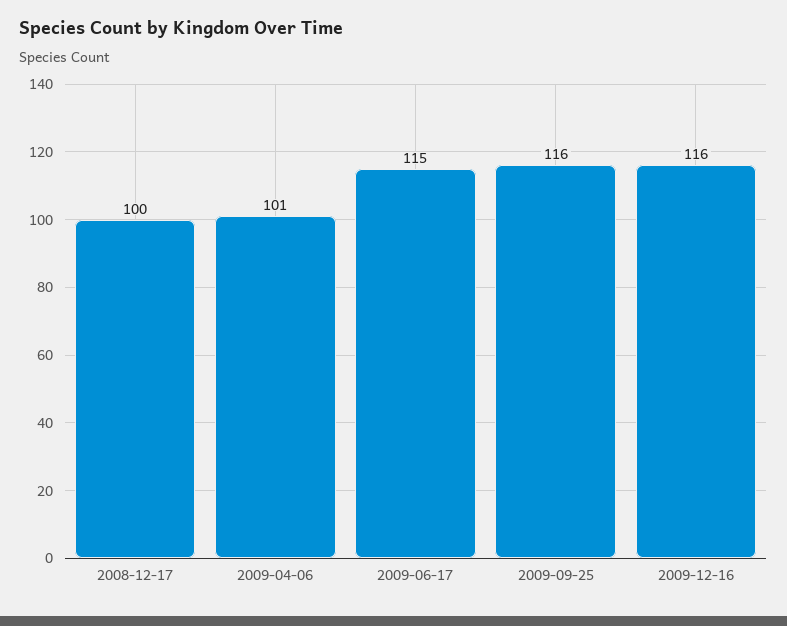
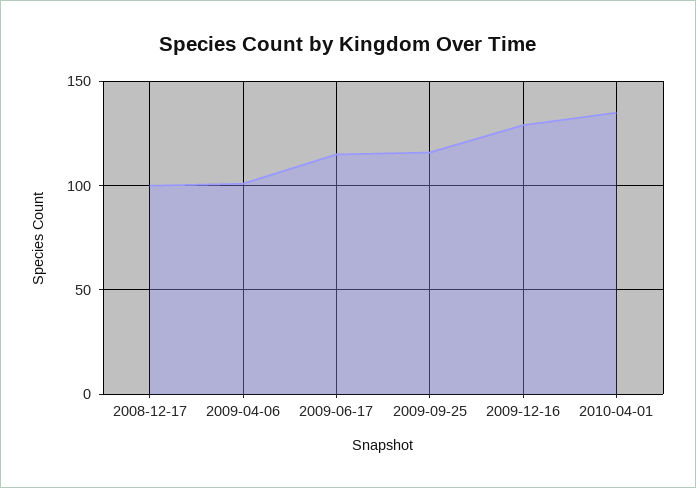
2009-12-16: 116 -> 130
2010-04-01: none -> 135

